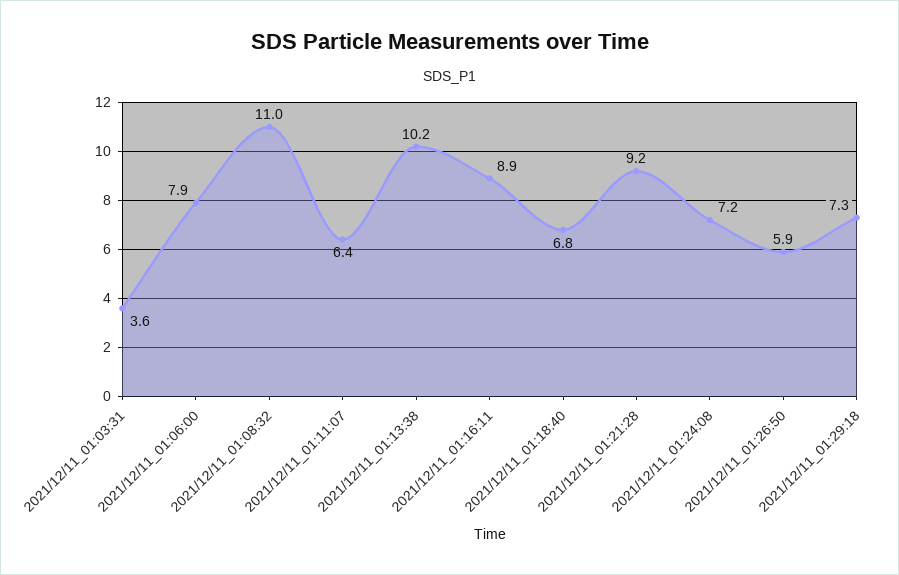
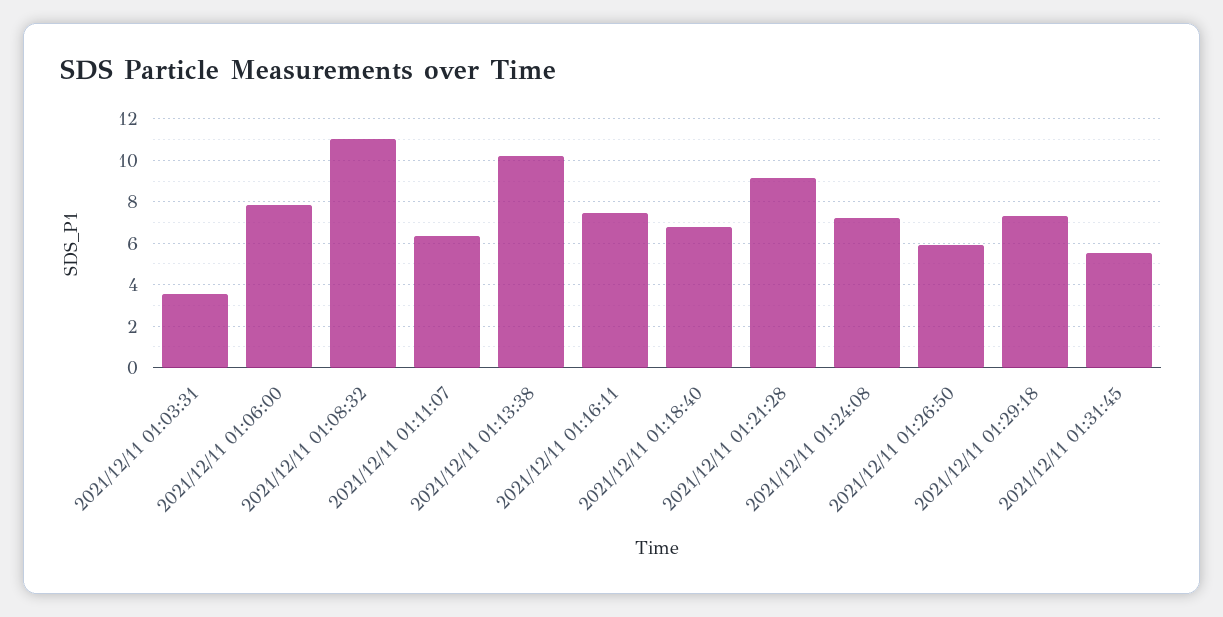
2021/12/11_01:16:11: 8.9 -> 7.5
2021/12/11 01:31:45: none -> 5.5

